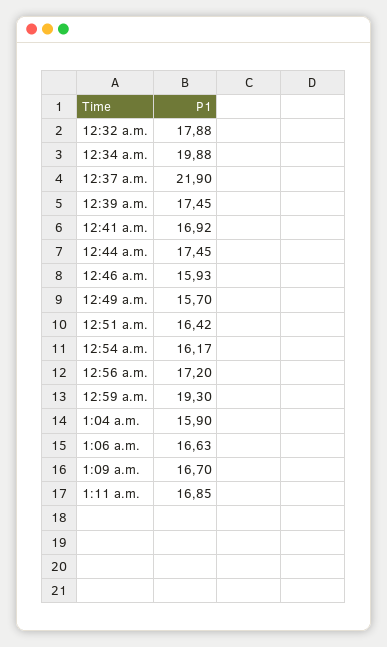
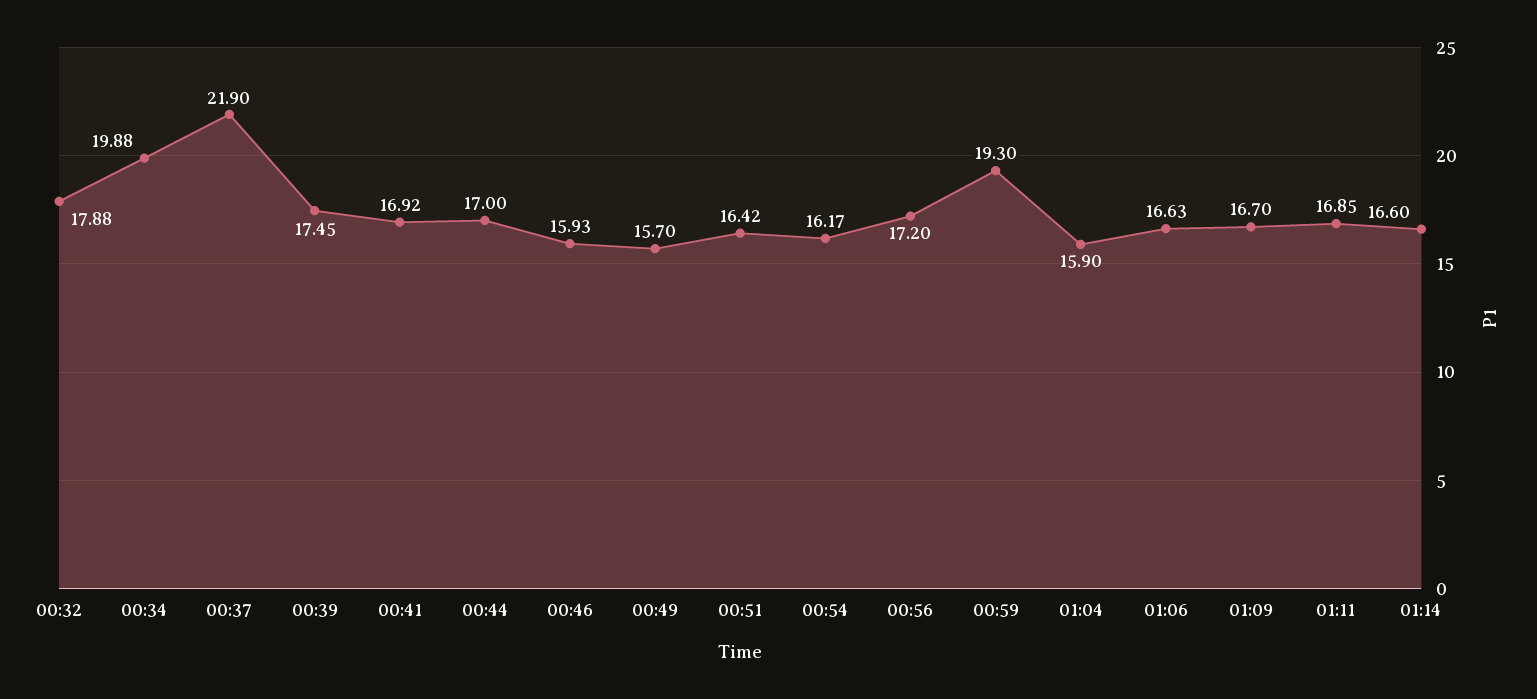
12:44 a.m.: 17.45 -> 17
01:14: none -> 16.6

